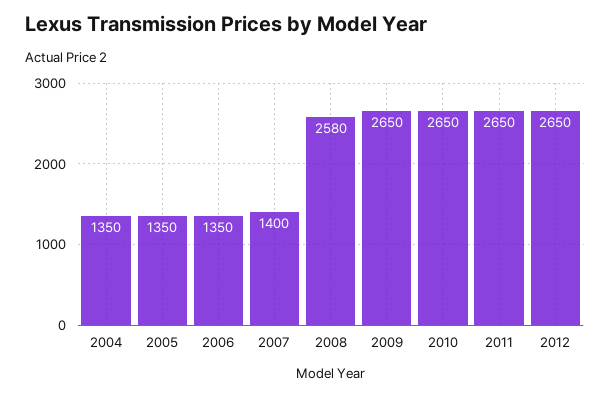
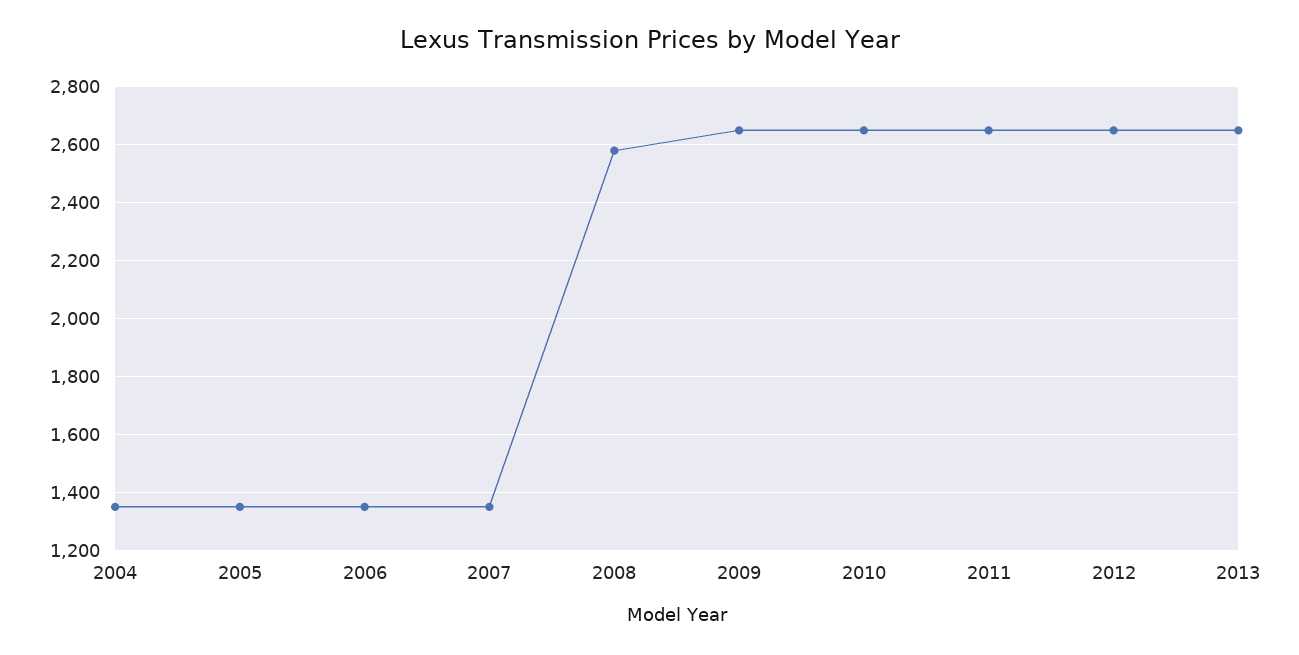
2007: 1400 -> 1350
2013: none -> 2650

